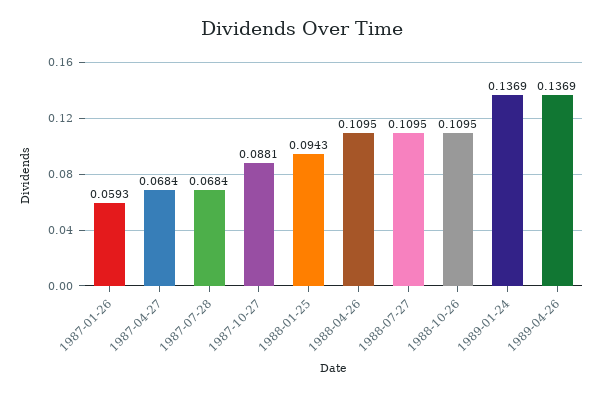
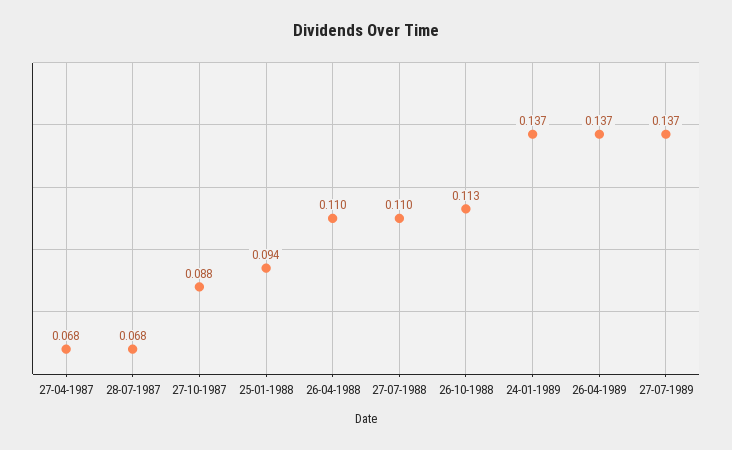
1987-01-26: 0.0593 -> none
1988-10-26: 0.1095 -> 0.113
27-07-1989: none -> 0.137

